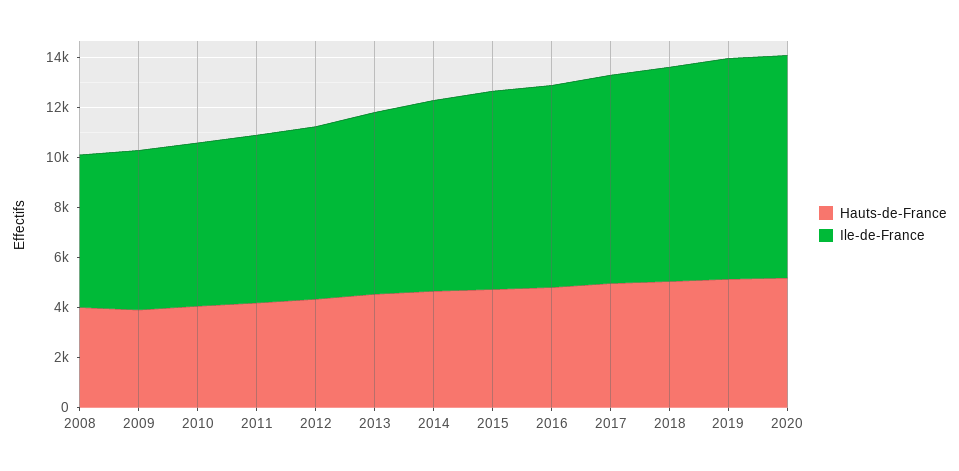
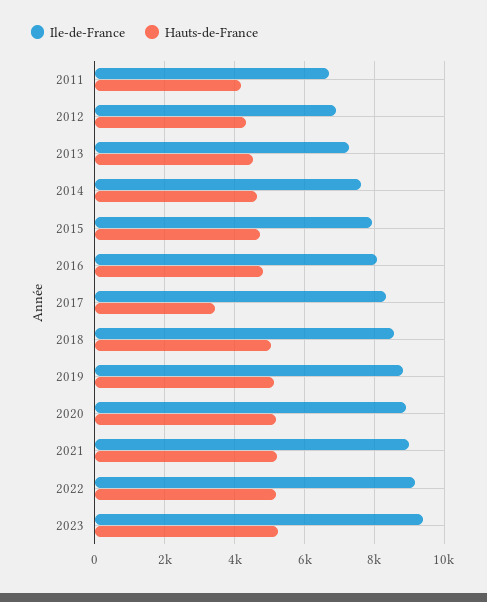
Hauts-de-France, 2008: 4000 -> none
Ile-de-France, 2008: 6000 -> none
Hauts-de-France, 2009: 4000 -> none
Ile-de-France, 2009: 6500 -> none
Hauts-de-France, 2010: 4000 -> none
Ile-de-France, 2010: 6500 -> none
Hauts-de-France, 2017: 5000 -> 3400
Ile-de-France, 2021: none -> 9000
Hauts-de-France, 2021: none -> 5200
Ile-de-France, 2022: none -> 9200
Hauts-de-France, 2022: none -> 5200
Ile-de-France, 2023: none -> 9400
Hauts-de-France, 2023: none -> 5200

